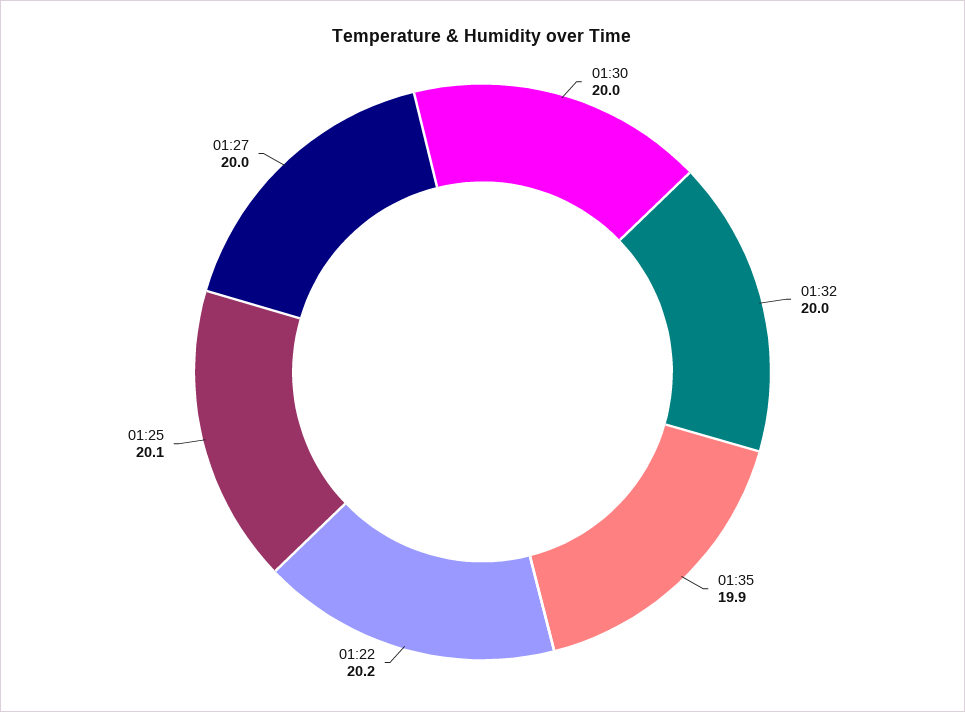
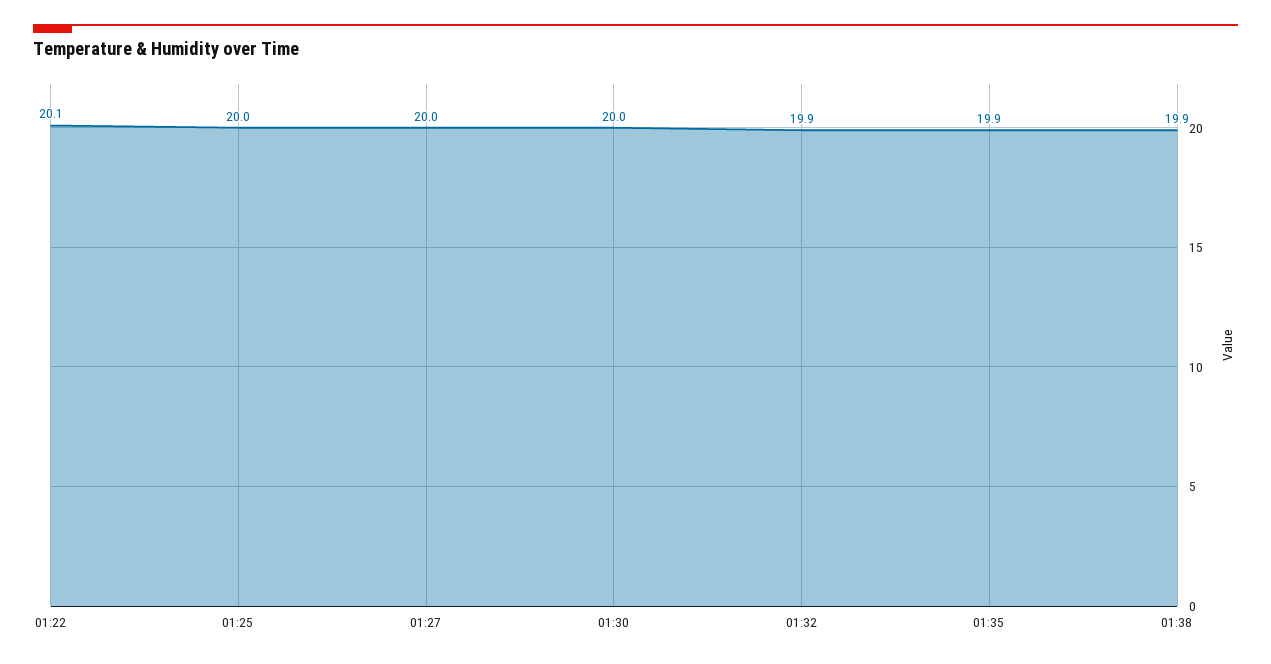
01:32: 20 -> 19.9
01:22: 20.2 -> 20.1
01:25: 20.1 -> 20
01:38: none -> 19.9

